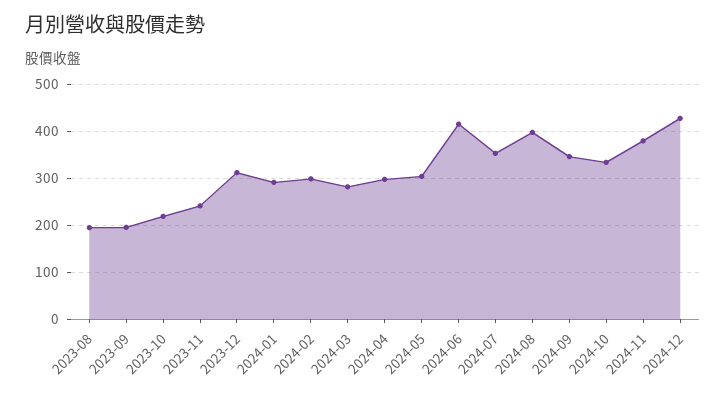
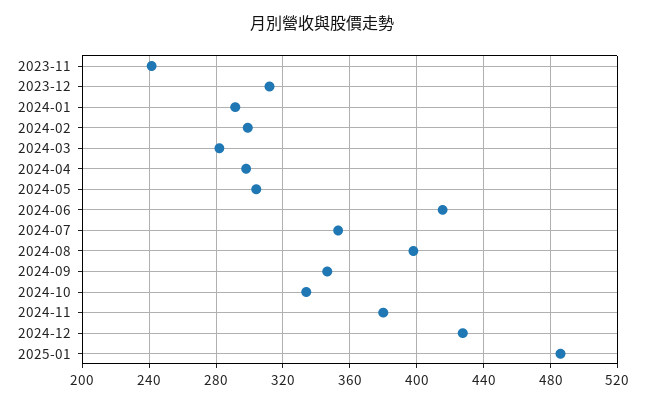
2023-08: 200 -> none
2023-09: 200 -> none
2023-10: 220 -> none
2025-01: none -> 485

